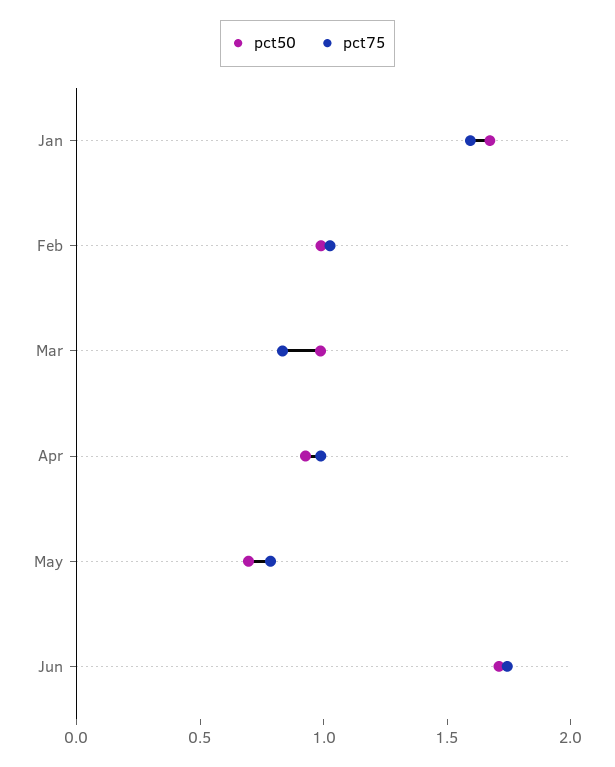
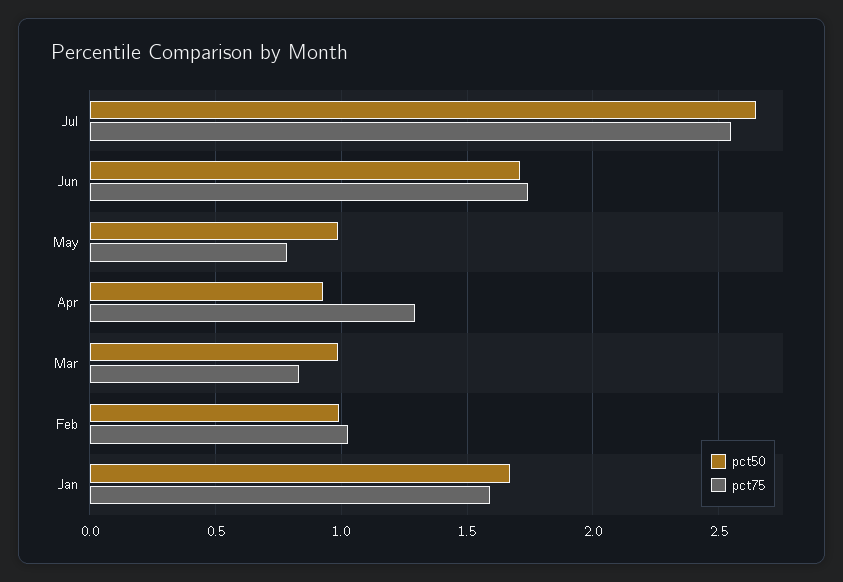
pct75, Apr: 1 -> 1.3
pct50, May: 0.7 -> 1
pct50, Jul: none -> 2.65
pct75, Jul: none -> 2.55

